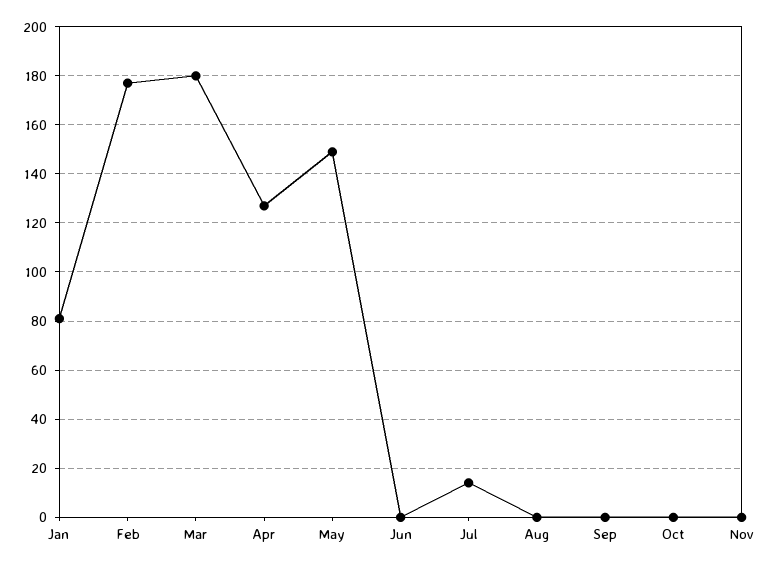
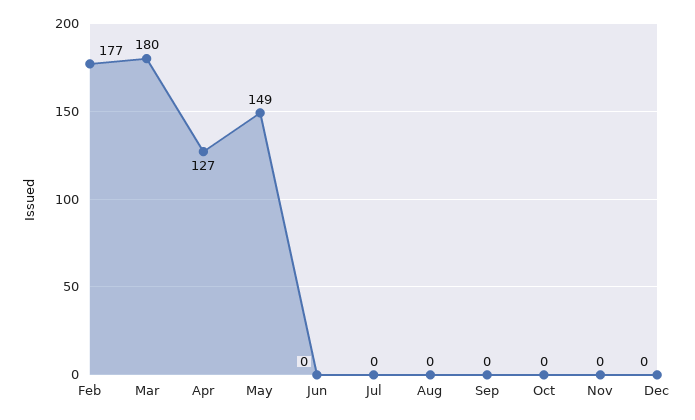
Jan: 80 -> none
Jul: 15 -> 0
Dec: none -> 0

